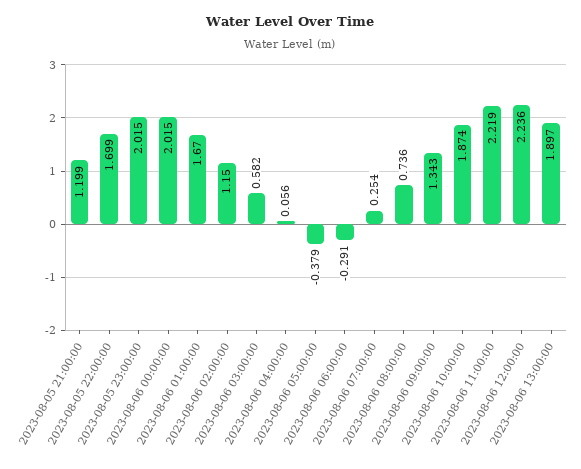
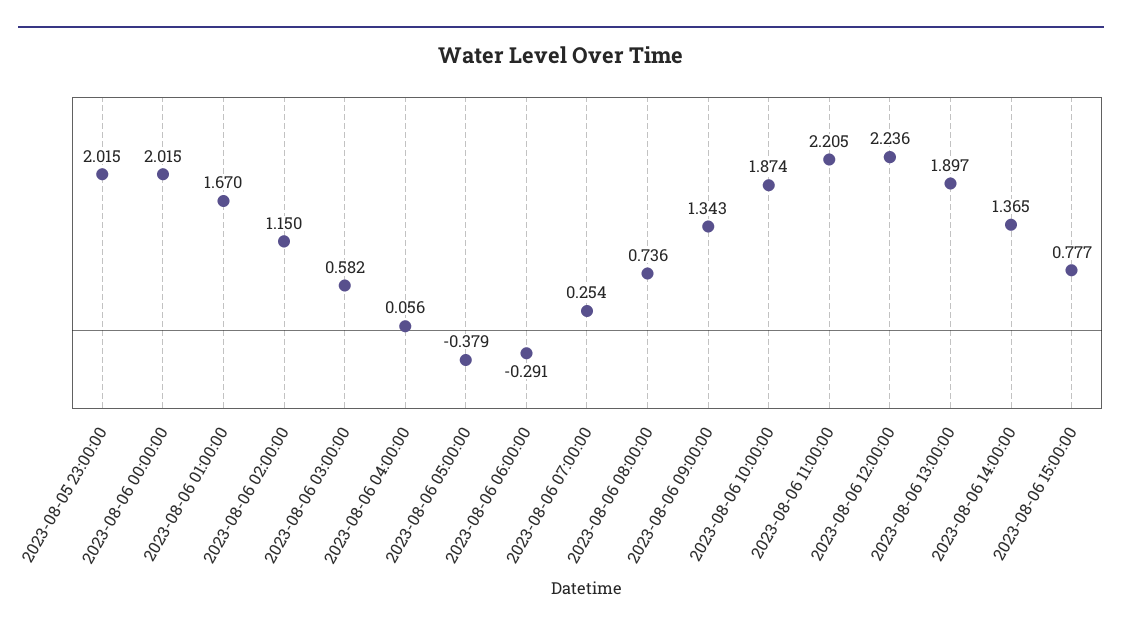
2023-08-05 21:00:00: 1.199 -> none
2023-08-05 22:00:00: 1.699 -> none
2023-08-06 11:00:00: 2.219 -> 2.205
2023-08-06 14:00:00: none -> 1.365
2023-08-06 15:00:00: none -> 0.777

